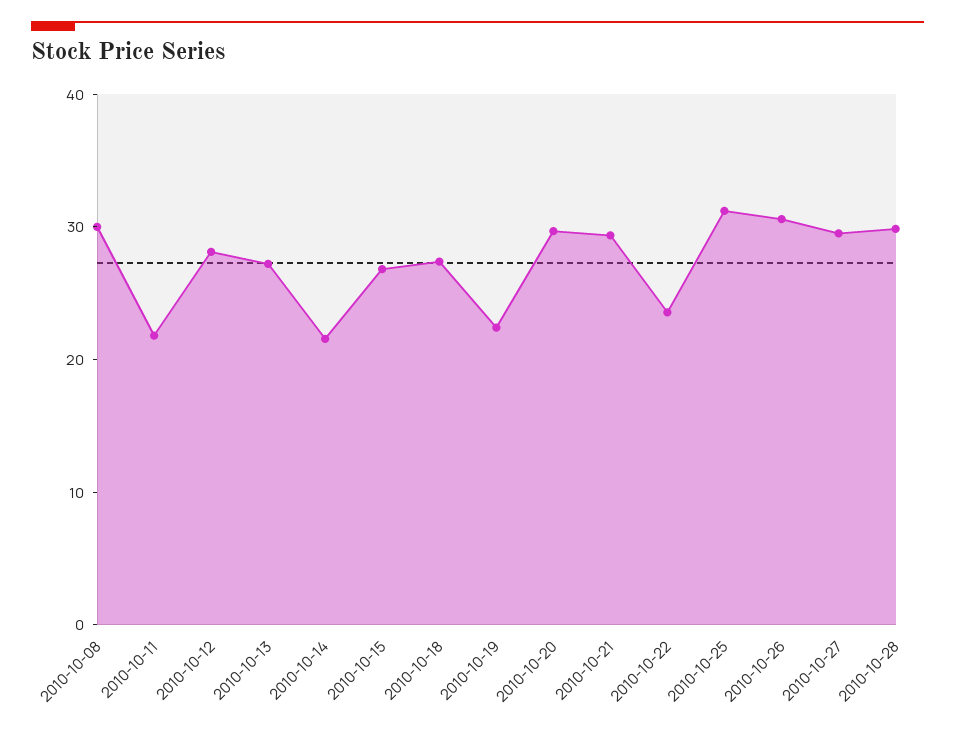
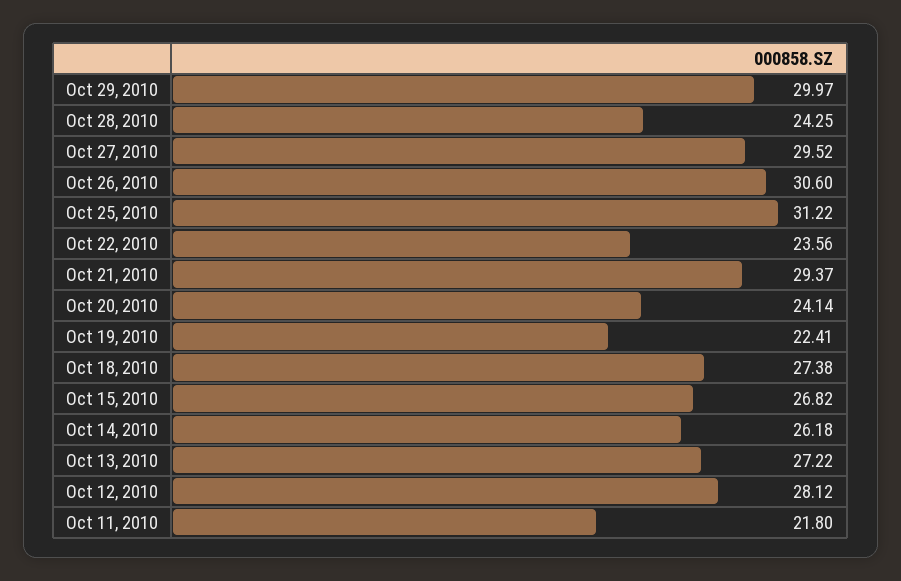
2010-10-08: 30 -> none
2010-10-14: 22 -> 26.18
2010-10-20: 30 -> 24.14
2010-10-28: 30 -> 24.25
Oct 29, 2010: none -> 29.97

